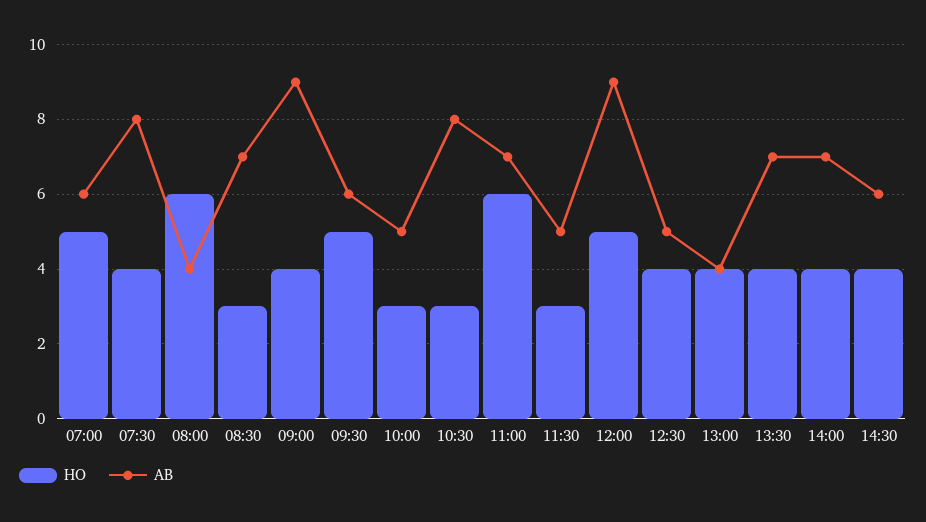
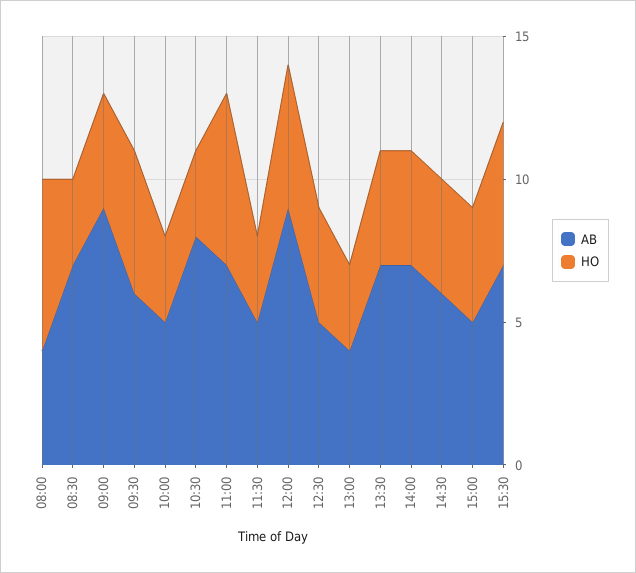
HO, 07:00: 5 -> none
AB, 07:00: 6 -> none
HO, 07:30: 4 -> none
AB, 07:30: 8 -> none
HO, 13:00: 4 -> 3
AB, 15:00: none -> 5
HO, 15:00: none -> 4
AB, 15:30: none -> 7
HO, 15:30: none -> 5

